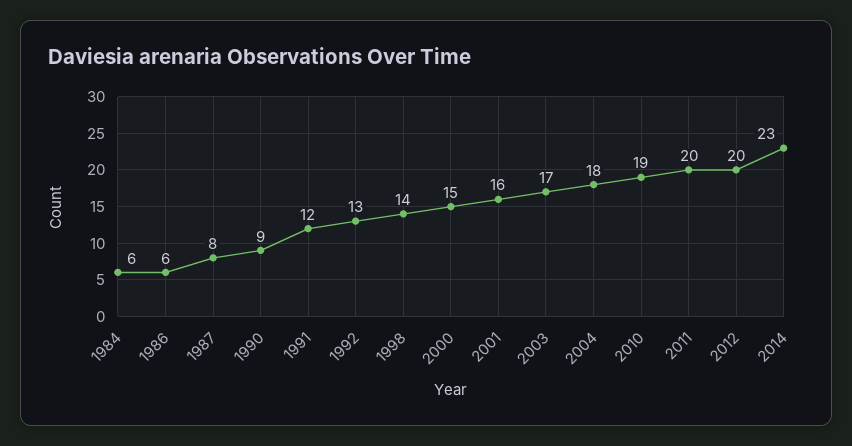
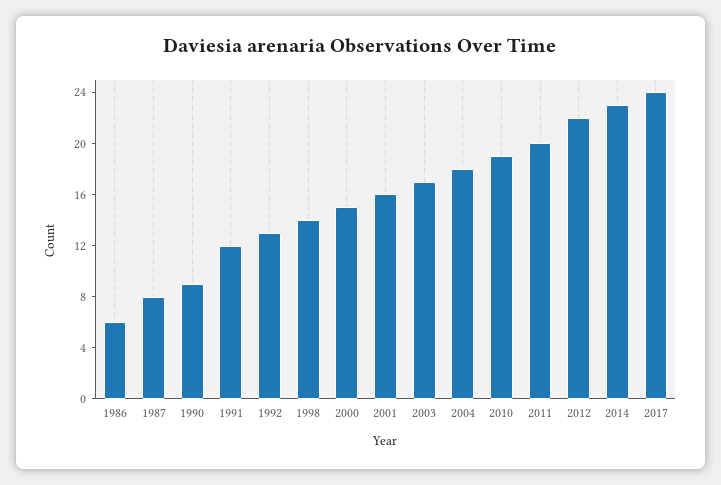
1984: 6 -> none
2012: 20 -> 22
2017: none -> 24

